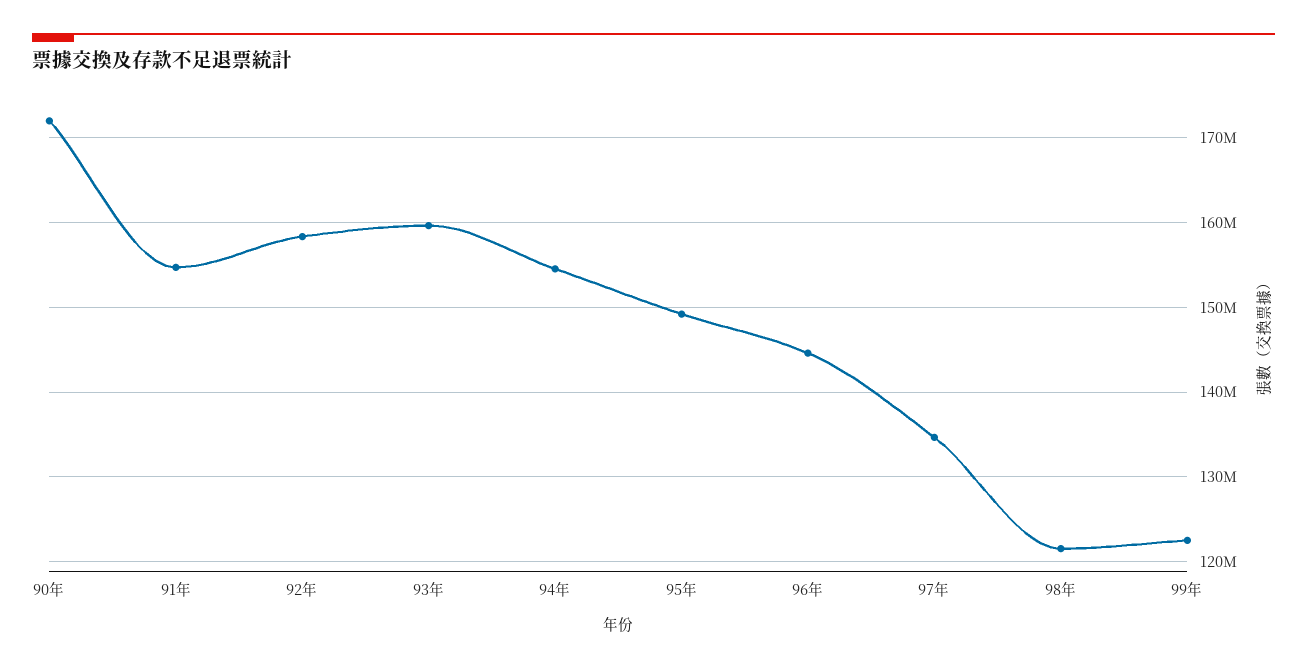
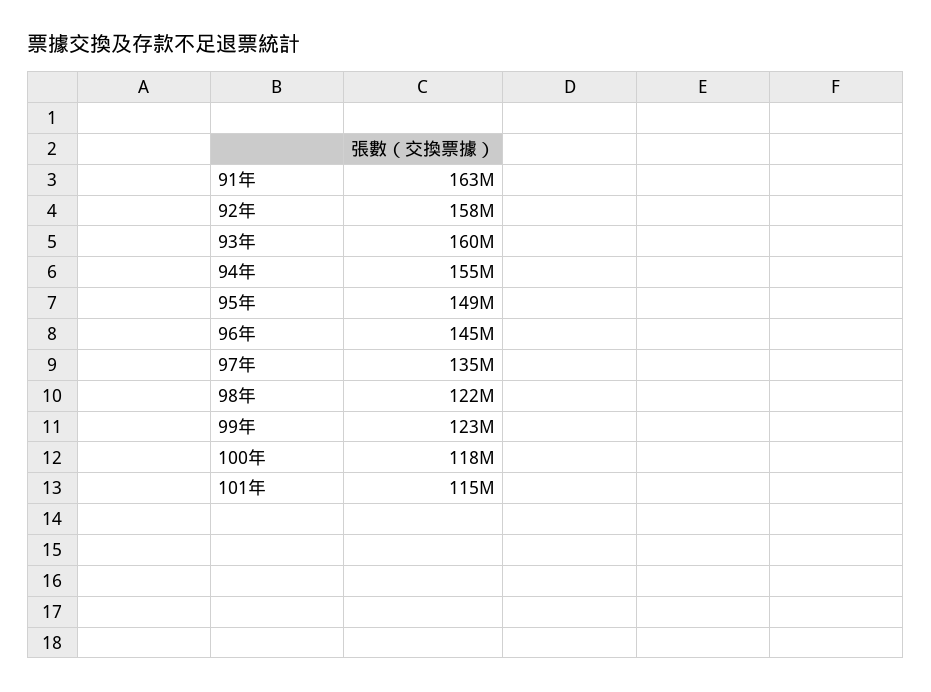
90年: 172000000 -> none
91年: 155000000 -> 163000000
100年: none -> 118000000
101年: none -> 115000000

